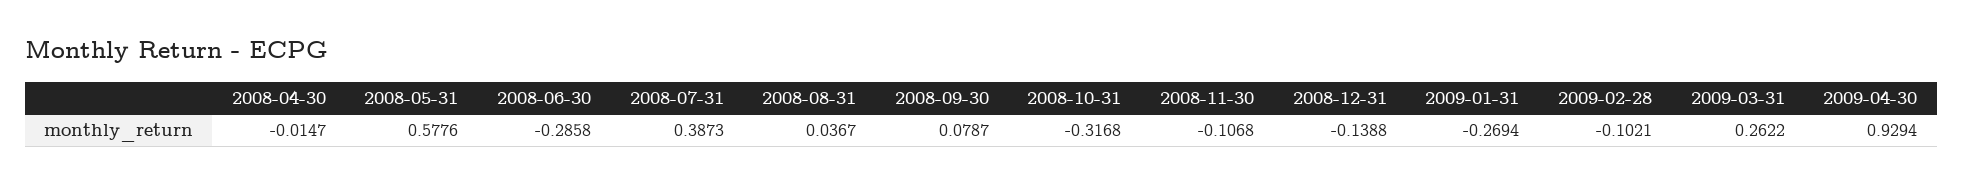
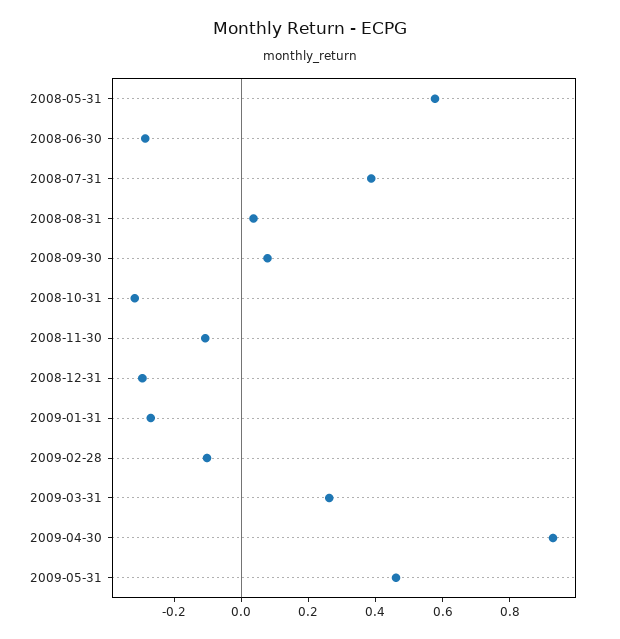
2008-04-30: -0.0147 -> none
2008-12-31: -0.1388 -> -0.3
2009-05-31: none -> 0.45

